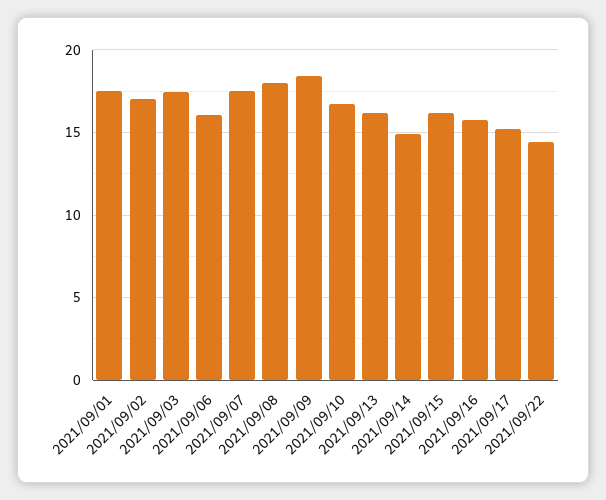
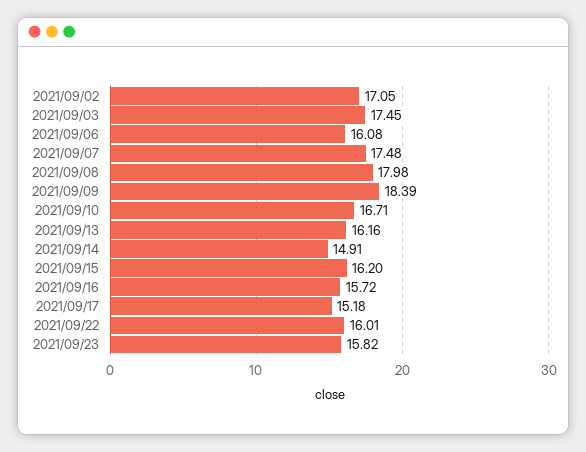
2021/09/01: 17.5 -> none
2021/09/22: 14.5 -> 16.01
2021/09/23: none -> 15.82

